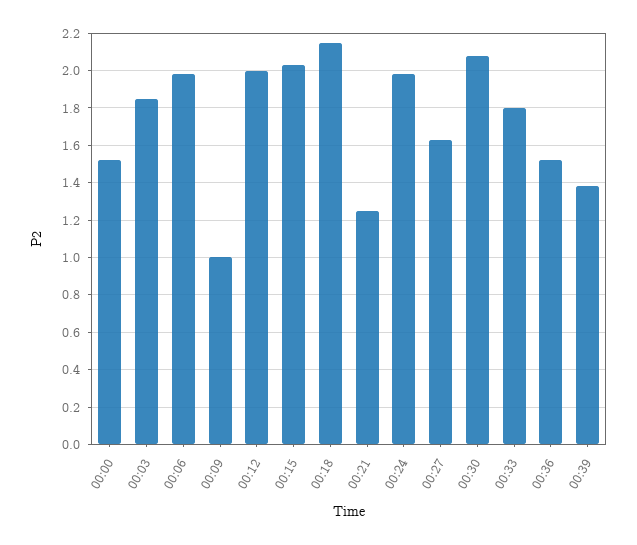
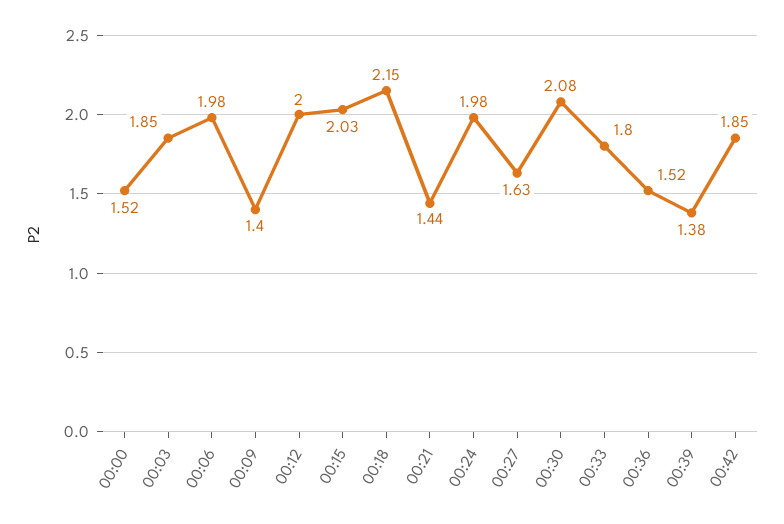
00:09: 1 -> 1.4
00:21: 1.25 -> 1.44
00:42: none -> 1.85

